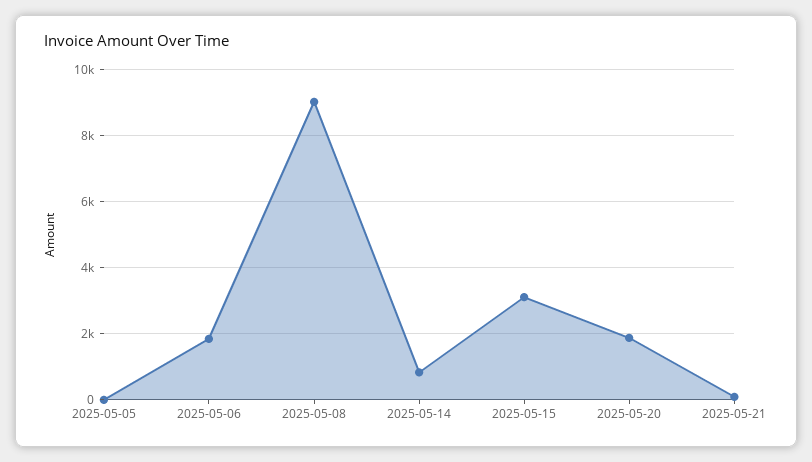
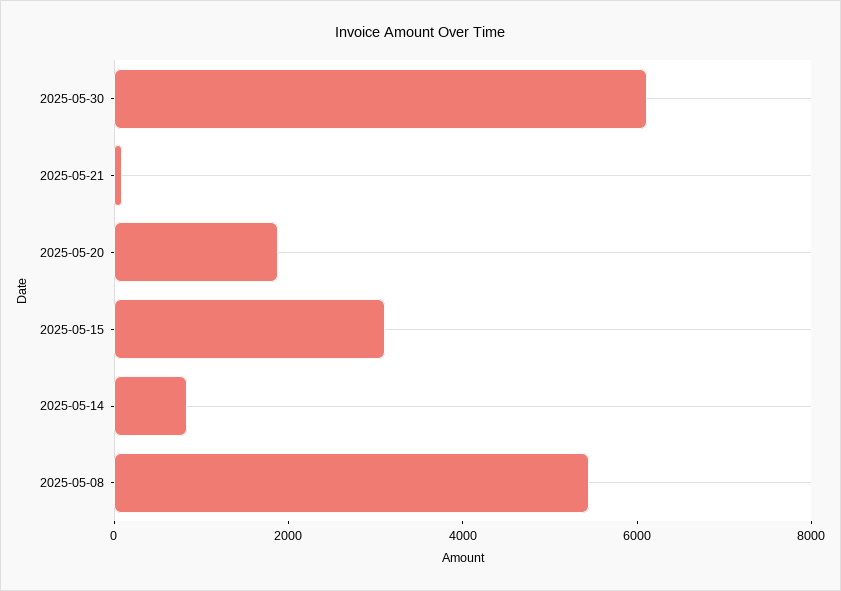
2025-05-05: 0 -> none
2025-05-06: 1800 -> none
2025-05-08: 9000 -> 5500
2025-05-30: none -> 6000

